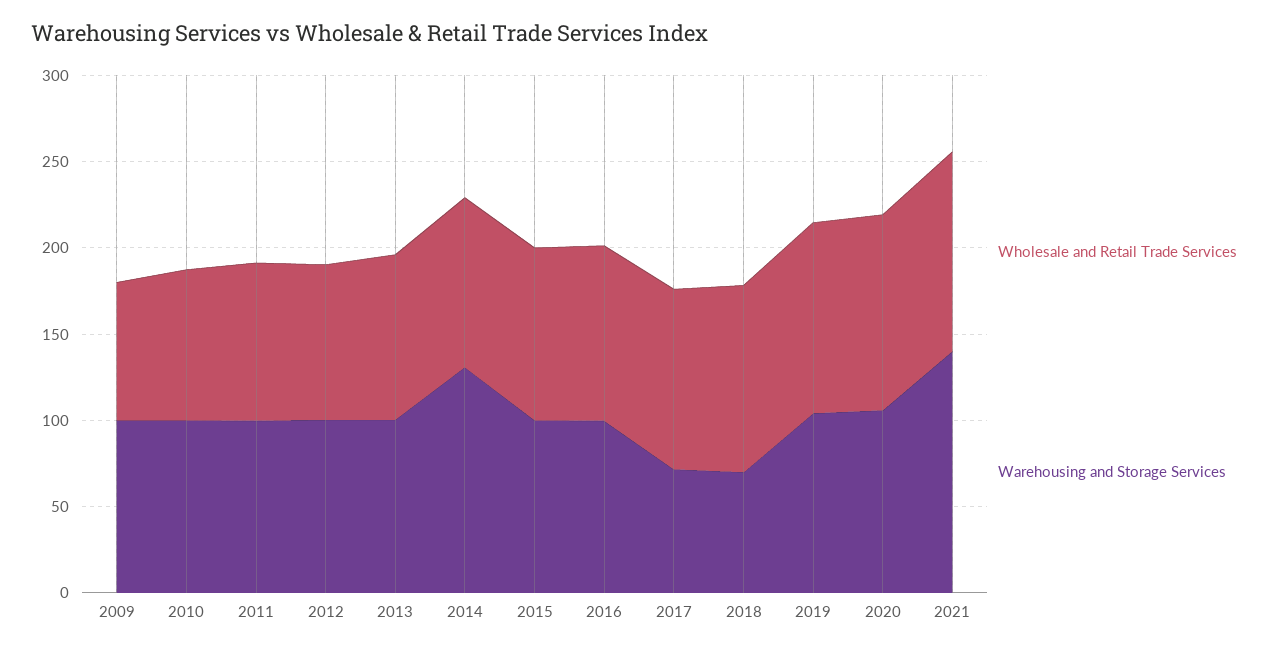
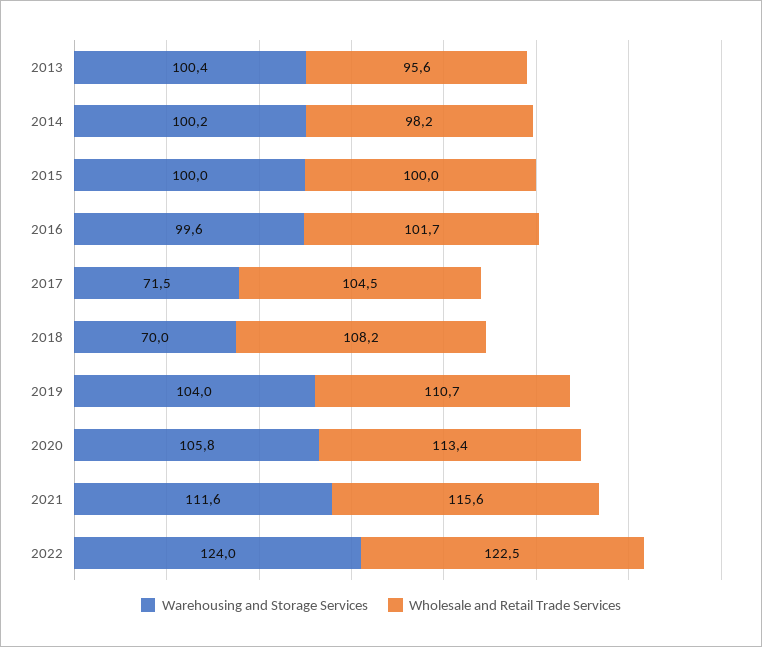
Wholesale and Retail Trade Services, 2009: 80 -> none
Warehousing and Storage Services, 2009: 100 -> none
Wholesale and Retail Trade Services, 2010: 90 -> none
Warehousing and Storage Services, 2010: 100 -> none
Wholesale and Retail Trade Services, 2011: 90 -> none
Warehousing and Storage Services, 2011: 100 -> none
Wholesale and Retail Trade Services, 2012: 90 -> none
Warehousing and Storage Services, 2012: 100 -> none
Warehousing and Storage Services, 2014: 130 -> 100.2
Warehousing and Storage Services, 2021: 140 -> 111.6
Warehousing and Storage Services, 2022: none -> 124
Wholesale and Retail Trade Services, 2022: none -> 122.5

